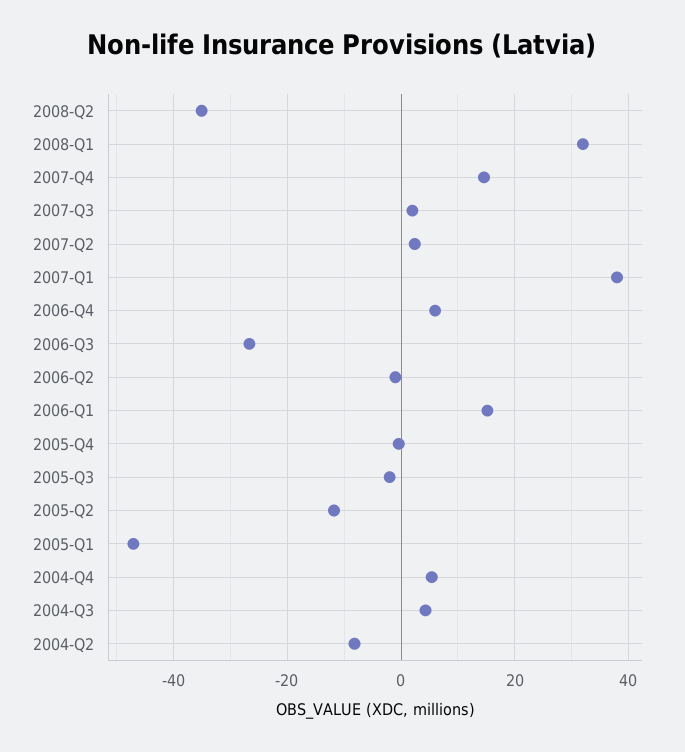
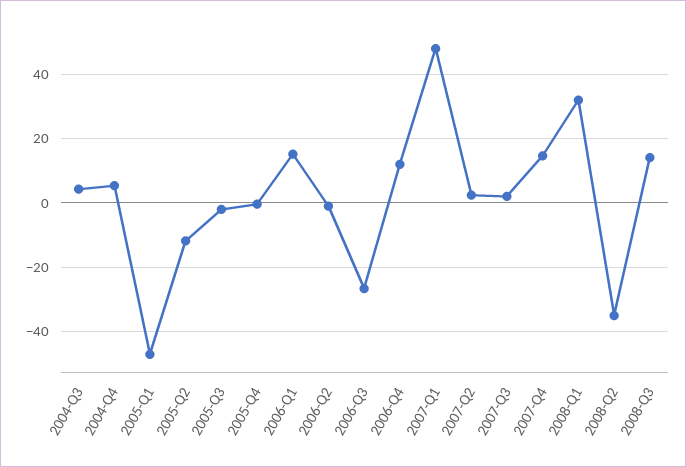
2007-Q1: 38 -> 48
2006-Q4: 6 -> 12
2004-Q2: -8 -> none
2008-Q3: none -> 14

